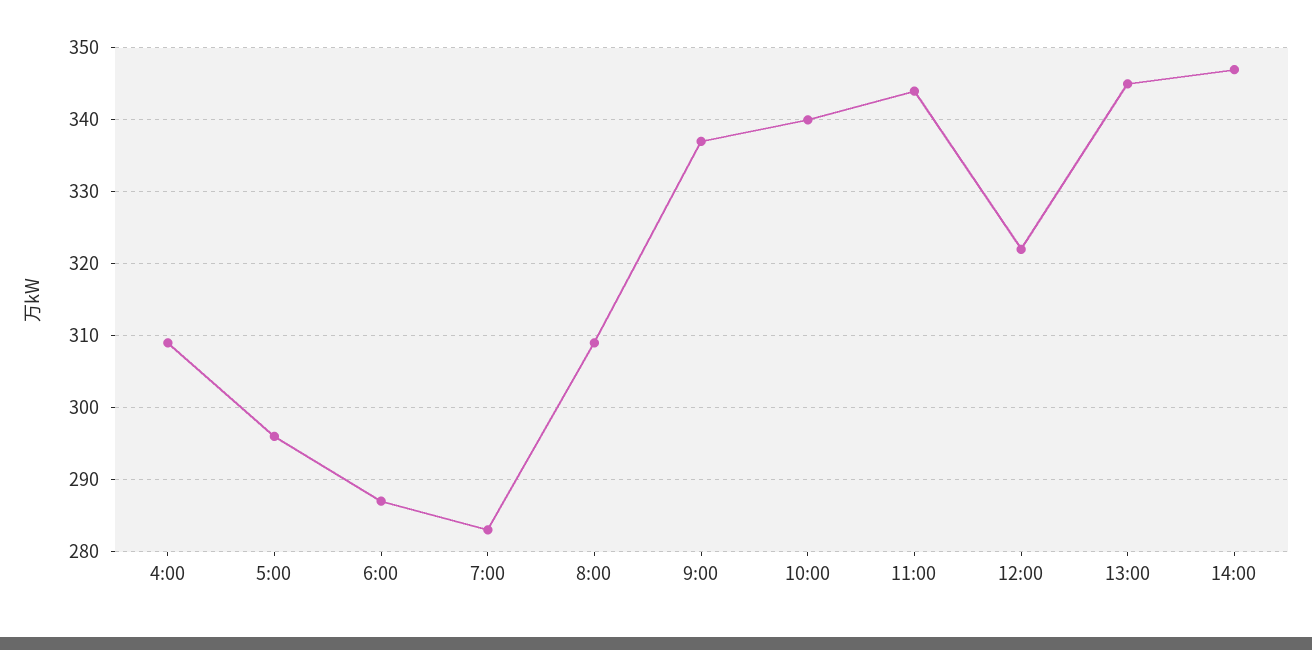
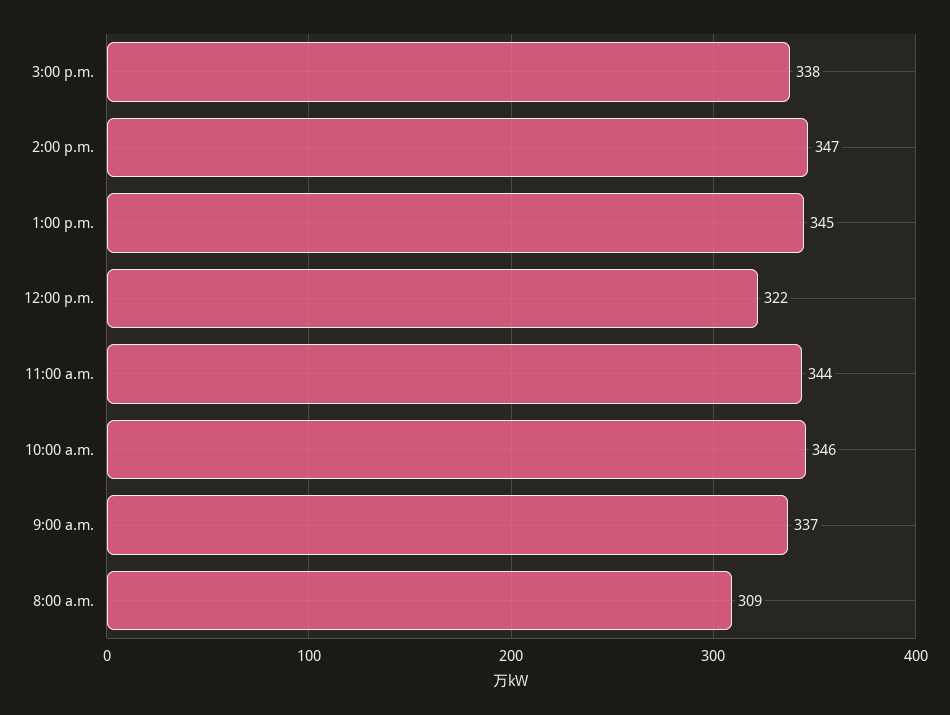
4:00: 309 -> none
5:00: 296 -> none
6:00: 287 -> none
7:00: 283 -> none
10:00: 340 -> 346
3:00 p.m.: none -> 338

